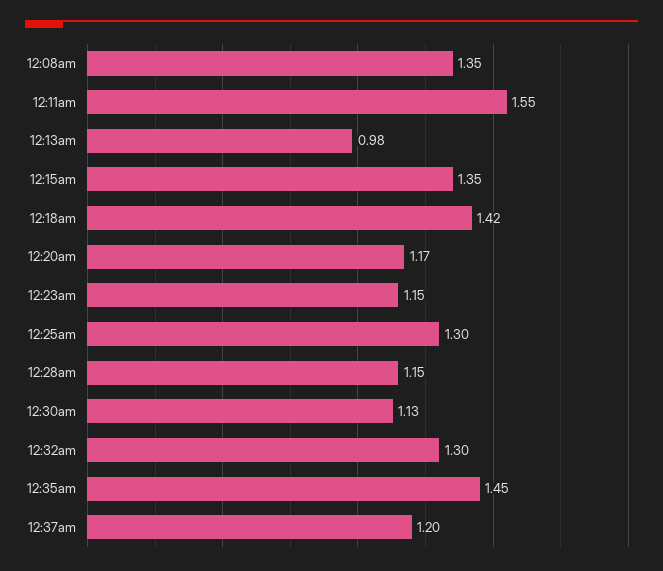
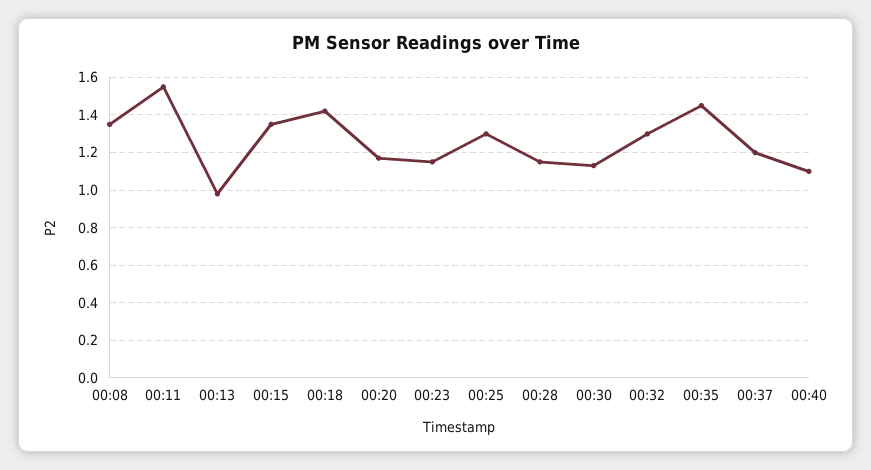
00:40: none -> 1.1

